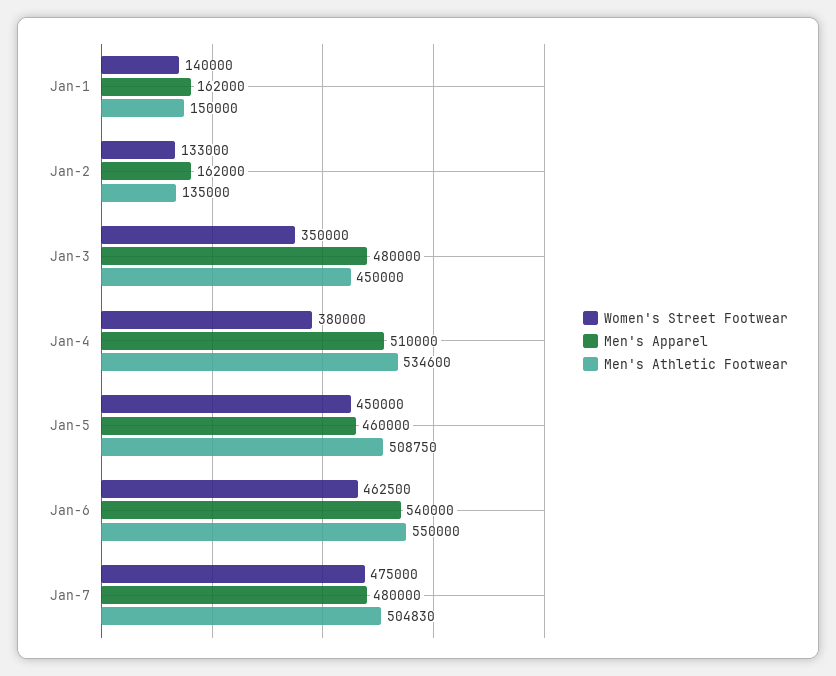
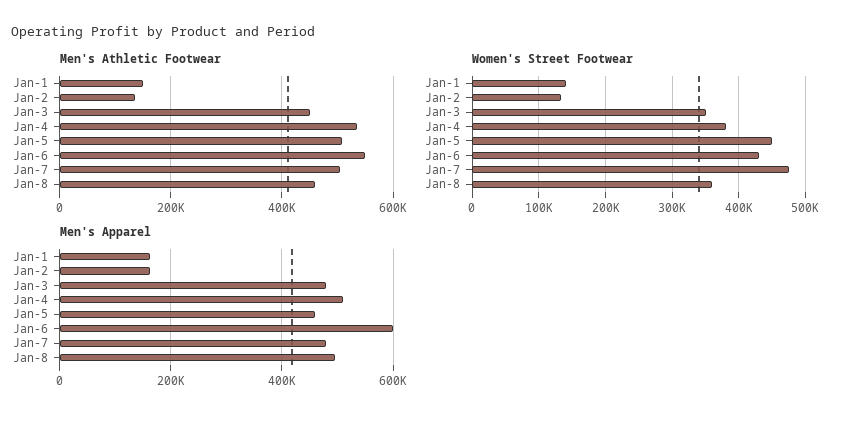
Women's Street Footwear, Jan-6: 462500 -> 430000
Men's Apparel, Jan-6: 540000 -> 600000
Men's Athletic Footwear, Jan-8: none -> 460000
Women's Street Footwear, Jan-8: none -> 360000
Men's Apparel, Jan-8: none -> 500000

